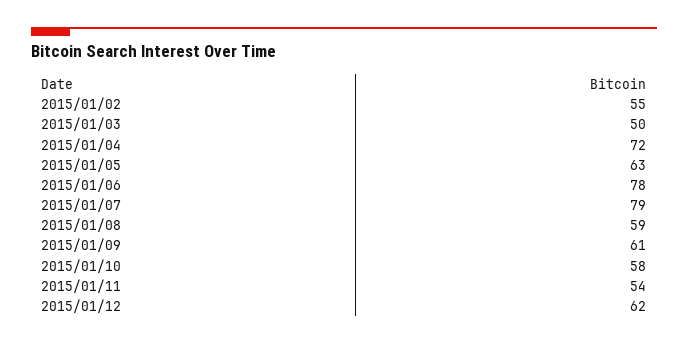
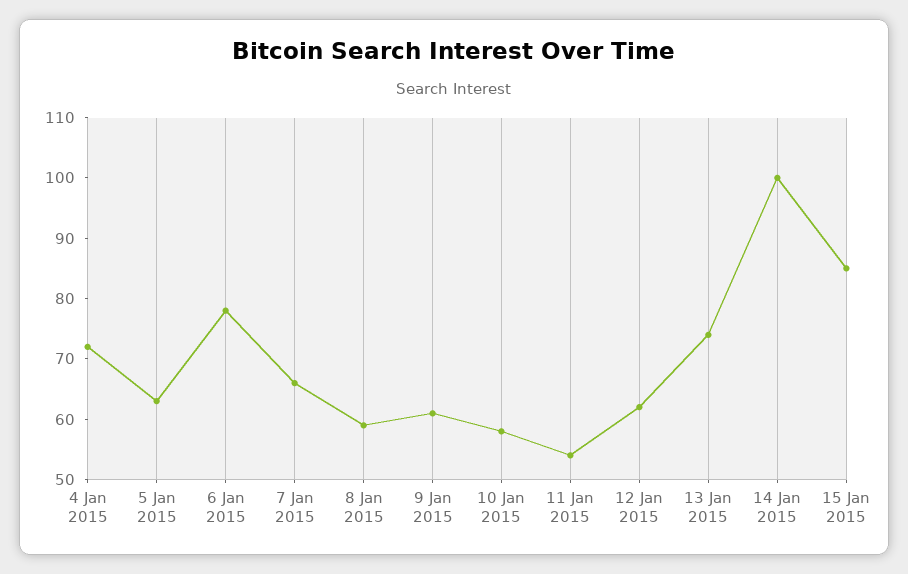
2015/01/02: 55 -> none
2015/01/03: 50 -> none
2015/01/07: 79 -> 65
13 Jan 2015: none -> 75
14 Jan 2015: none -> 100
15 Jan 2015: none -> 85

